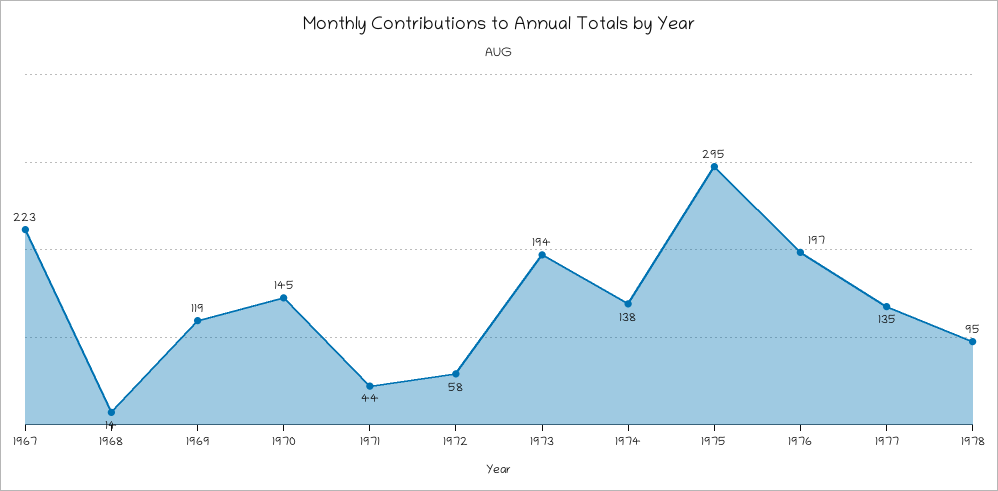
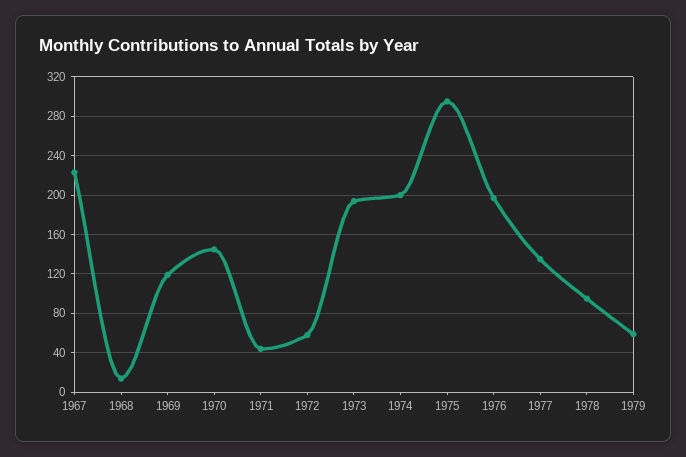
1974: 138 -> 200
1979: none -> 60

